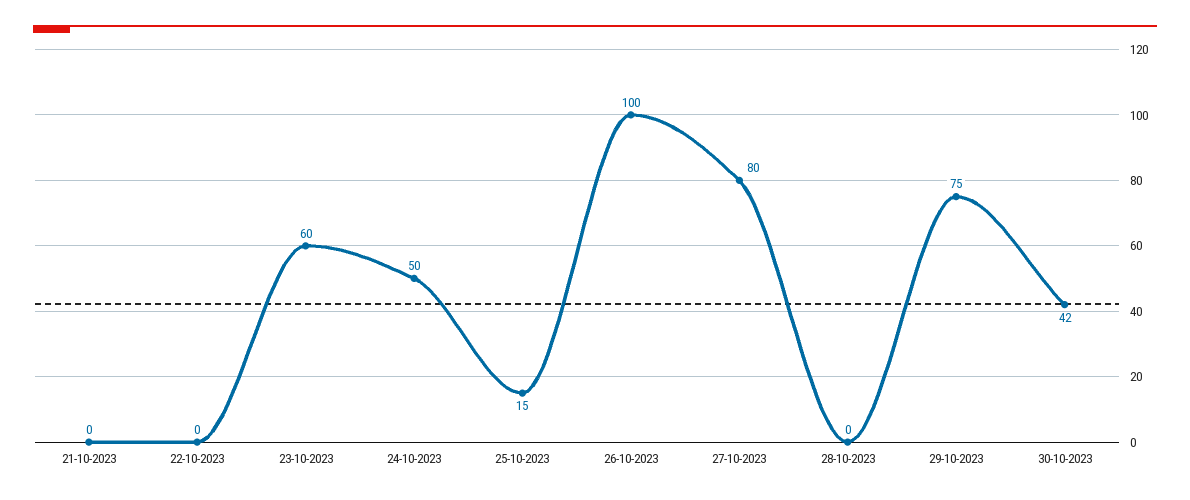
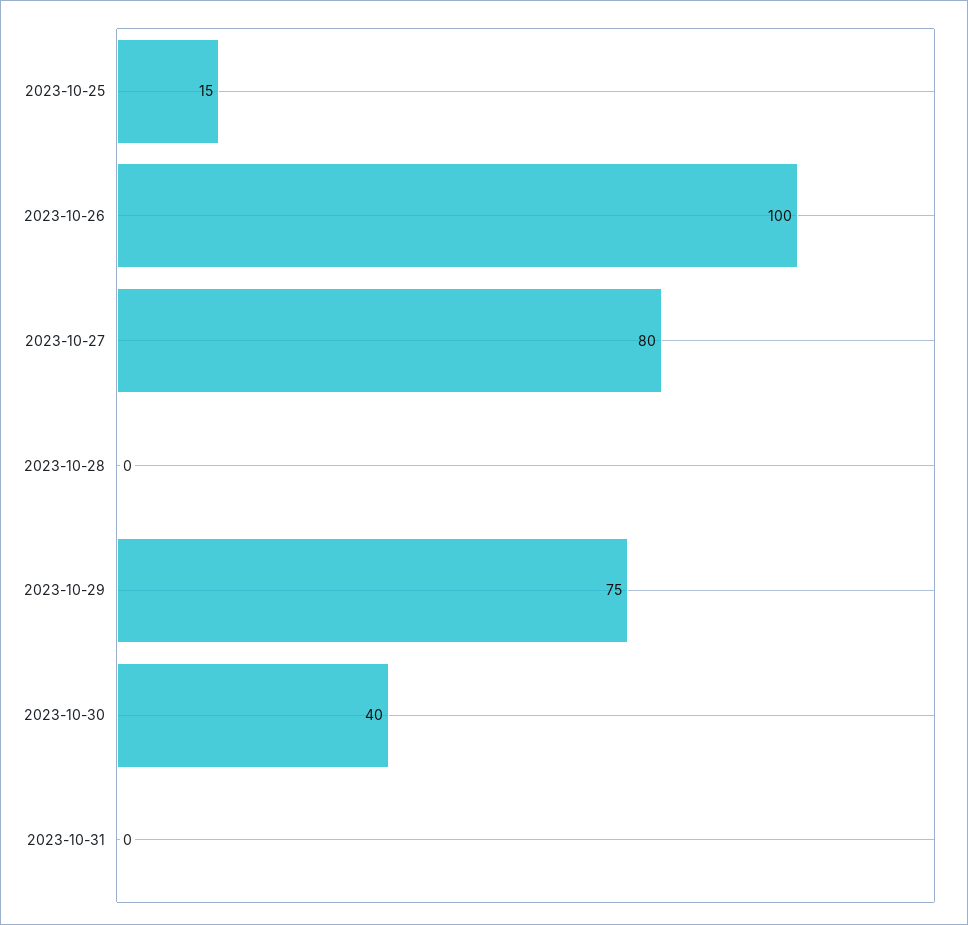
21-10-2023: 0 -> none
22-10-2023: 0 -> none
23-10-2023: 60 -> none
24-10-2023: 50 -> none
30-10-2023: 42 -> 40
2023-10-31: none -> 0

